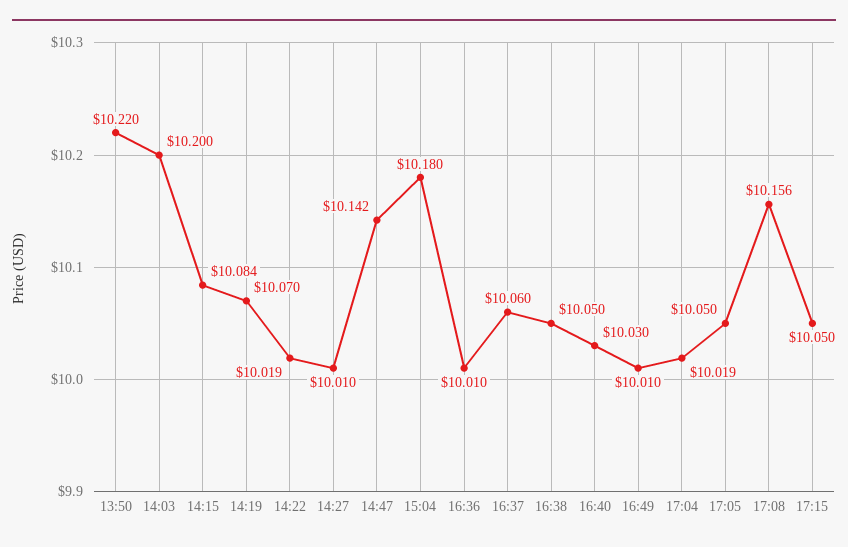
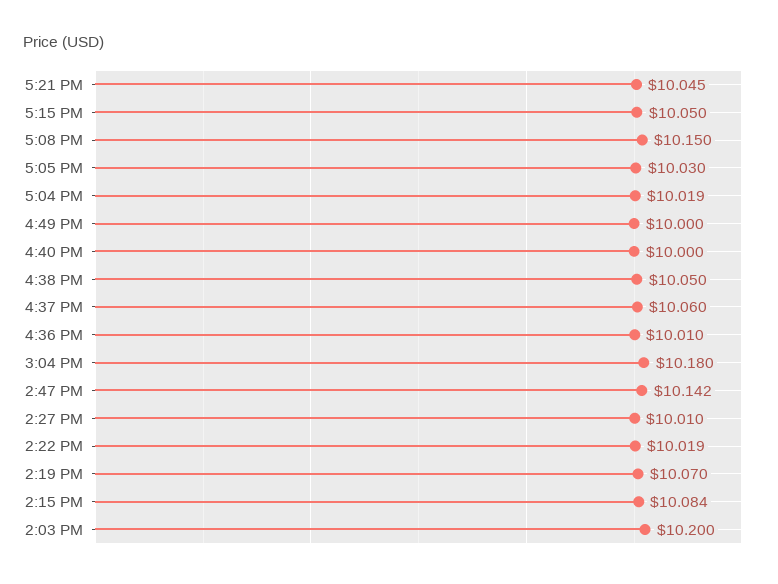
13:50: 10.22 -> none
16:40: 10.03 -> 10
16:49: 10.01 -> 10
17:05: 10.05 -> 10.03
17:08: 10.156 -> 10.15
5:21 PM: none -> 10.045

